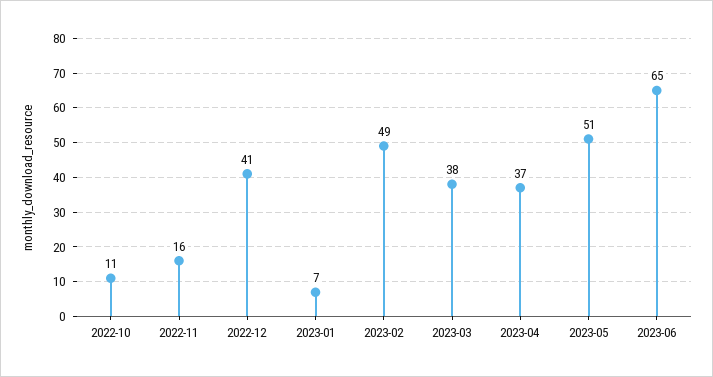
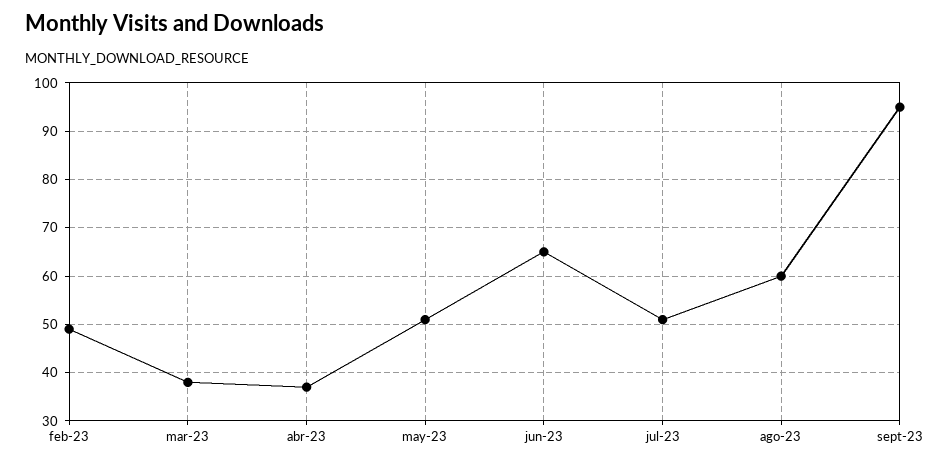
2022-10: 11 -> none
2022-11: 16 -> none
2022-12: 41 -> none
2023-01: 7 -> none
jul-23: none -> 50
ago-23: none -> 60
sept-23: none -> 95

